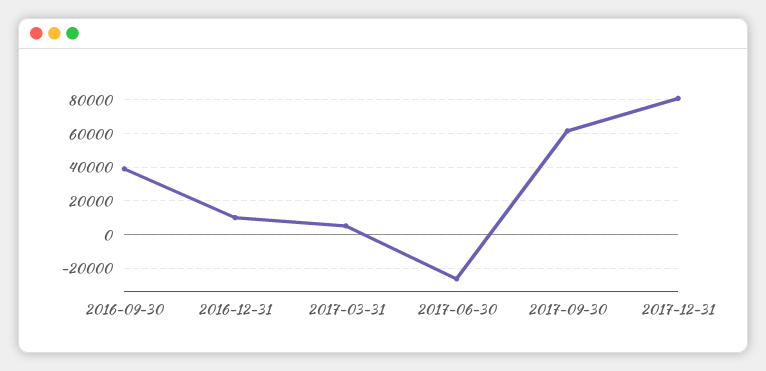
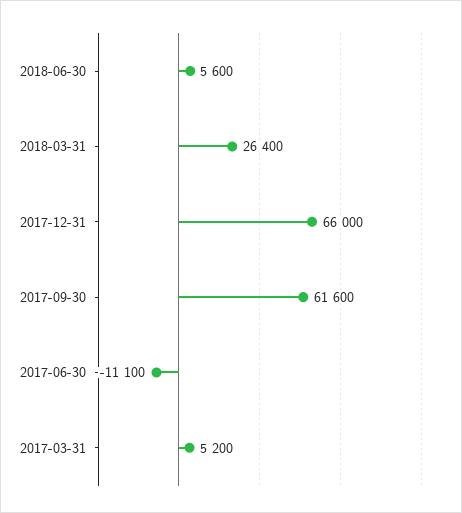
2016-09-30: 40000 -> none
2016-12-31: 10000 -> none
2017-06-30: -25000 -> -11100
2017-12-31: 80000 -> 66000
2018-06-30: none -> 5600
2018-03-31: none -> 26400

